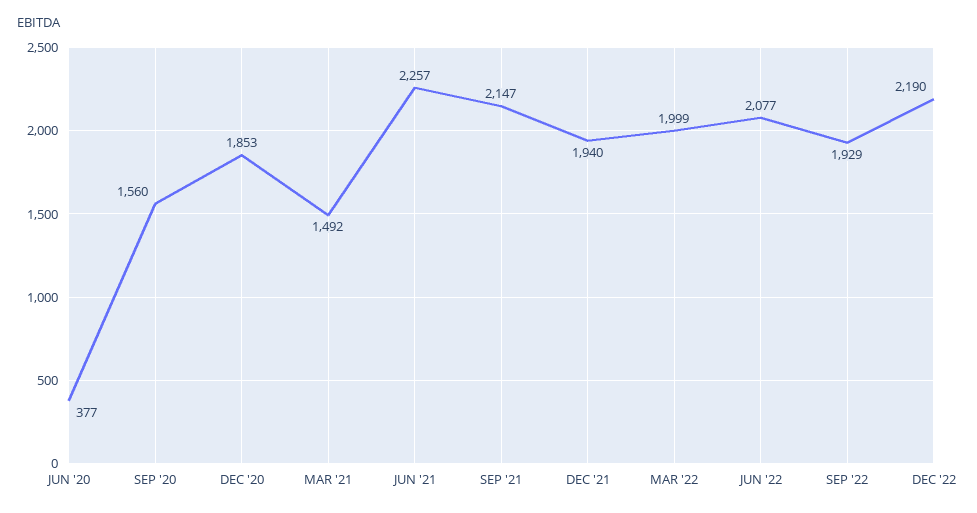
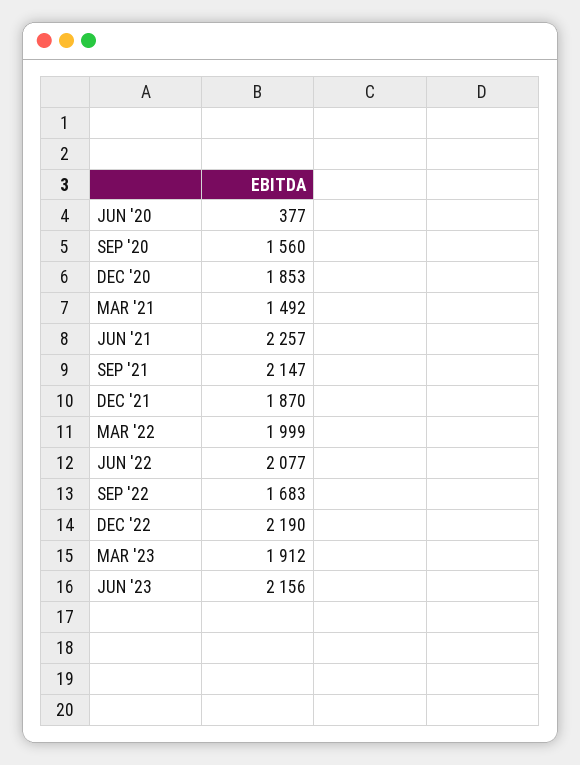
DEC '21: 1940 -> 1870
SEP '22: 1929 -> 1683
MAR '23: none -> 1912
JUN '23: none -> 2156

